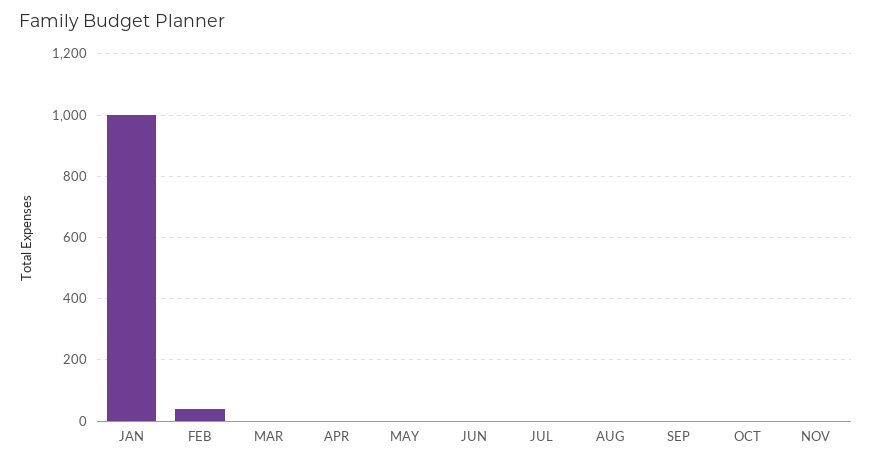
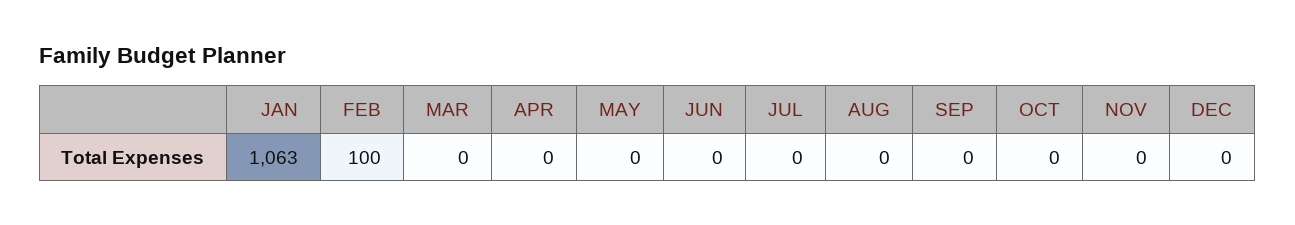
JAN: 1000 -> 1063
FEB: 40 -> 100
DEC: none -> 0

